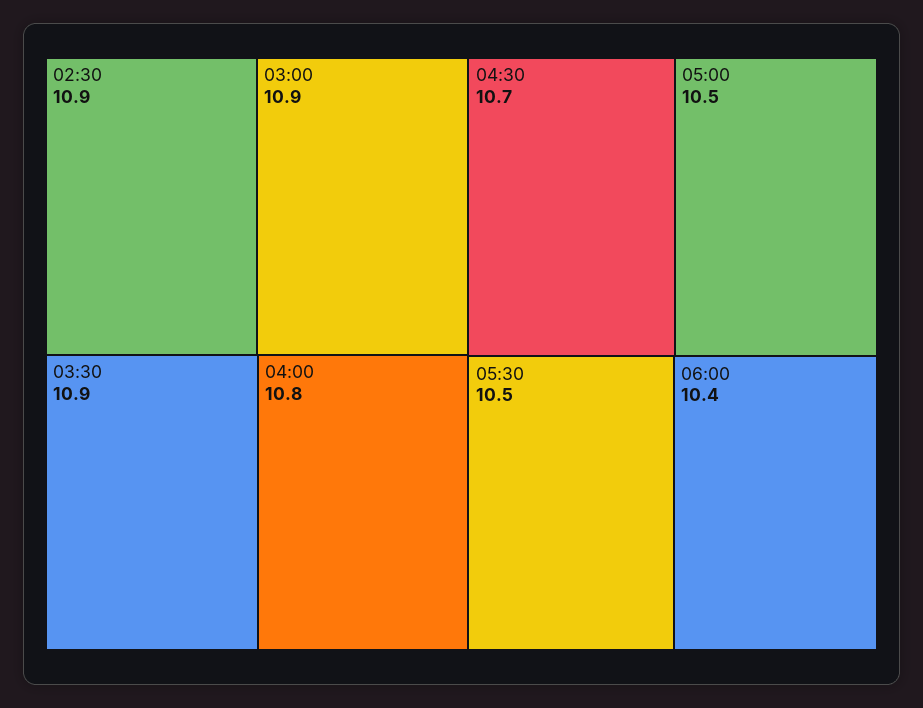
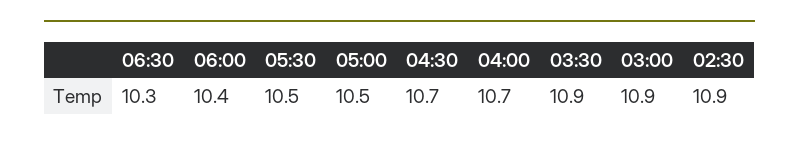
04:00: 10.8 -> 10.7
06:30: none -> 10.3

